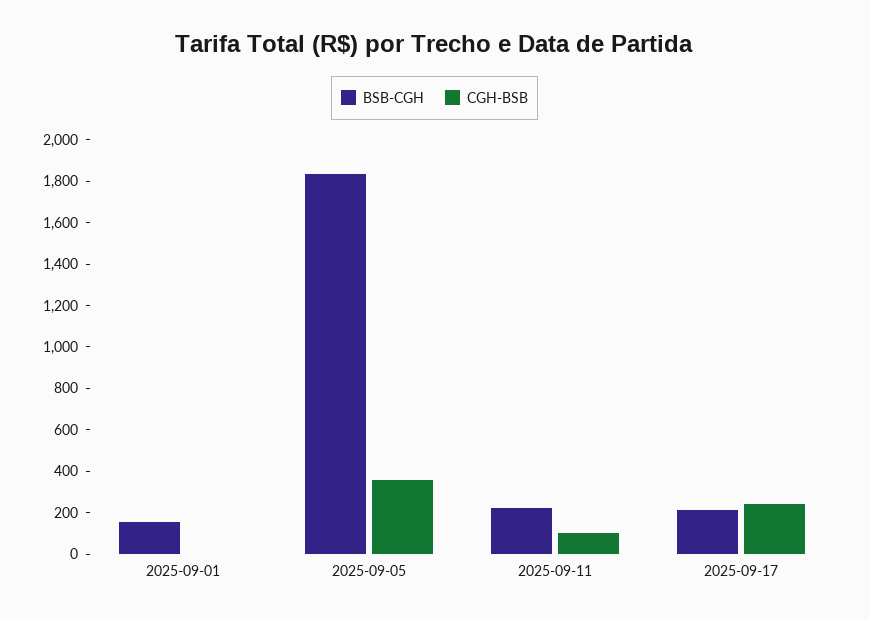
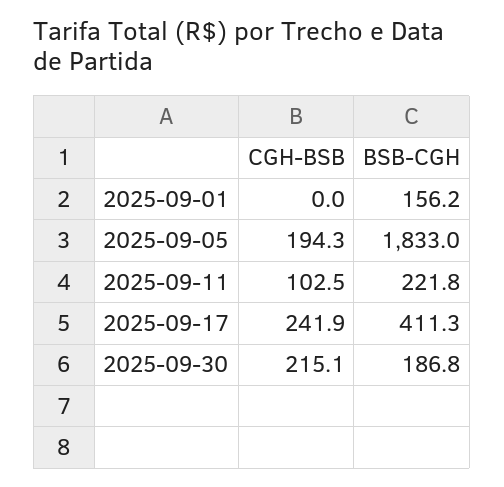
CGH-BSB, 2025-09-05: 350 -> 194.3
BSB-CGH, 2025-09-17: 200 -> 411.3
CGH-BSB, 2025-09-30: none -> 215.1
BSB-CGH, 2025-09-30: none -> 186.8

